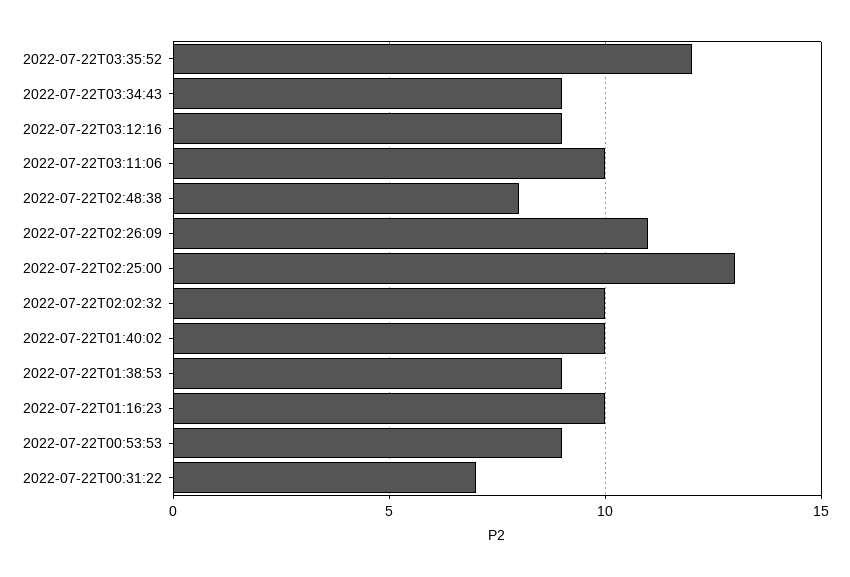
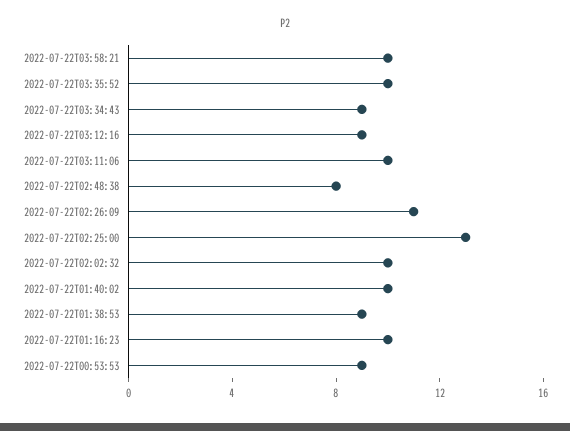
2022-07-22T03:35:52: 12 -> 10
2022-07-22T00:31:22: 7 -> none
2022-07-22T03:58:21: none -> 10

